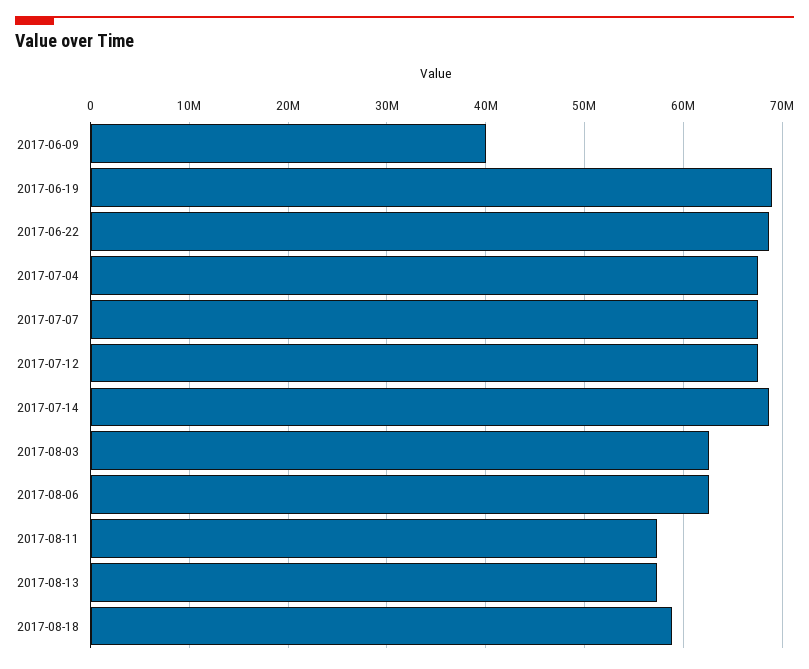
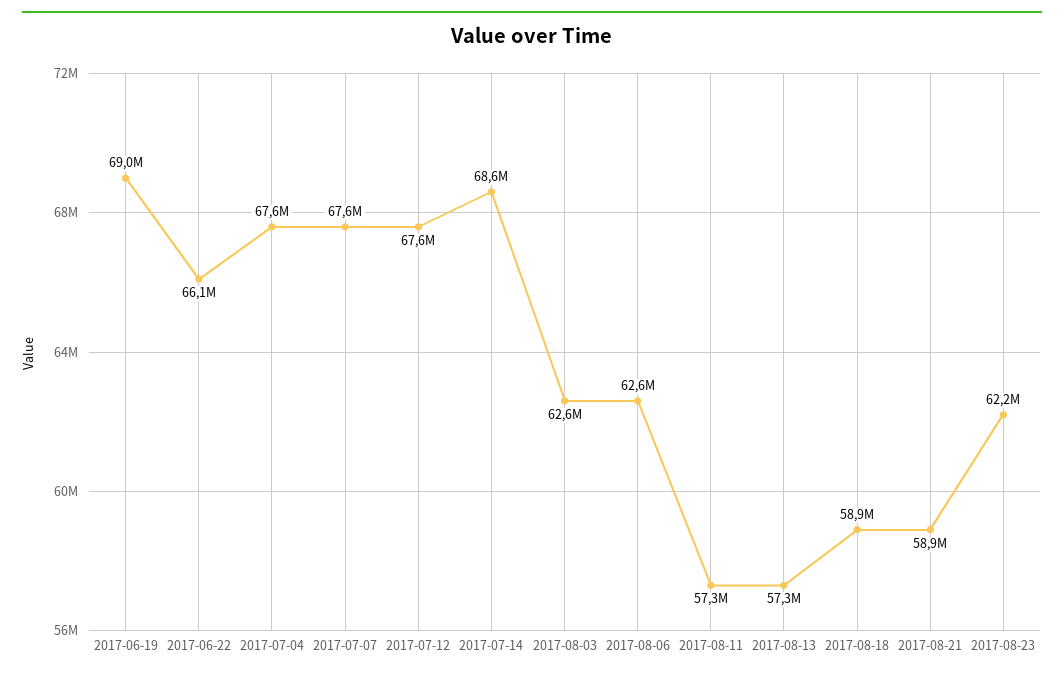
2017-06-09: 40000000 -> none
2017-06-22: 69000000 -> 66100000
2017-08-21: none -> 58900000
2017-08-23: none -> 62200000

